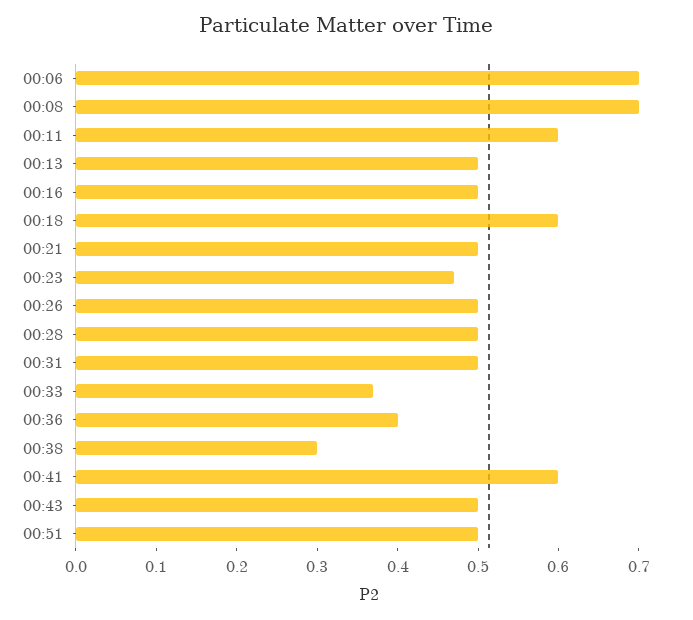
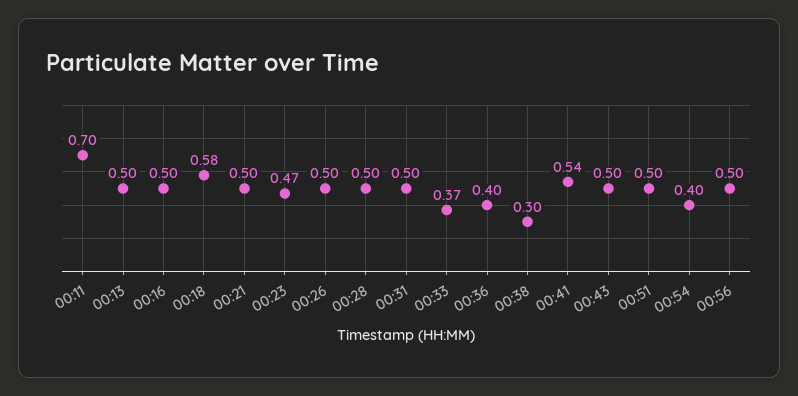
00:06: 0.7 -> none
00:08: 0.7 -> none
00:11: 0.6 -> 0.7
00:18: 0.6 -> 0.58
00:41: 0.6 -> 0.54
00:54: none -> 0.4
00:56: none -> 0.5

